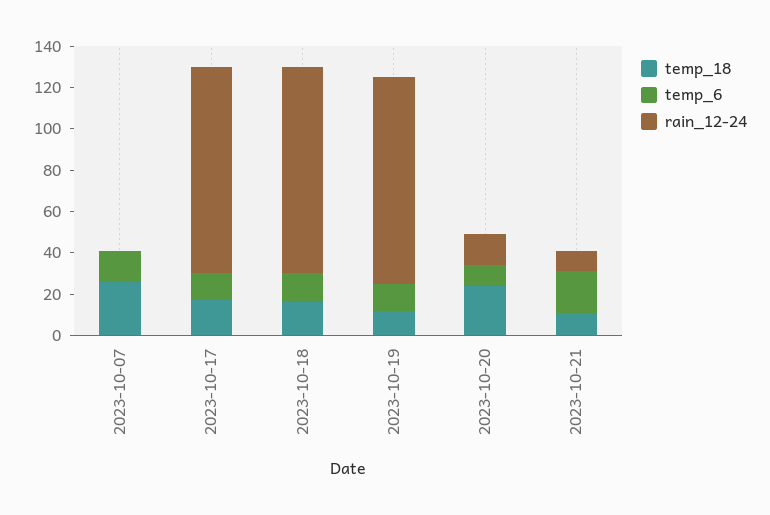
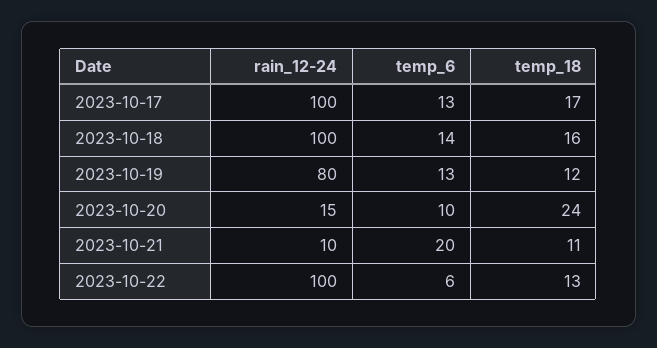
temp_18, 2023-10-07: 25 -> none
temp_6, 2023-10-07: 15 -> none
rain_12-24, 2023-10-07: 0 -> none
rain_12-24, 2023-10-19: 100 -> 80
rain_12-24, 2023-10-22: none -> 100
temp_6, 2023-10-22: none -> 6
temp_18, 2023-10-22: none -> 13

